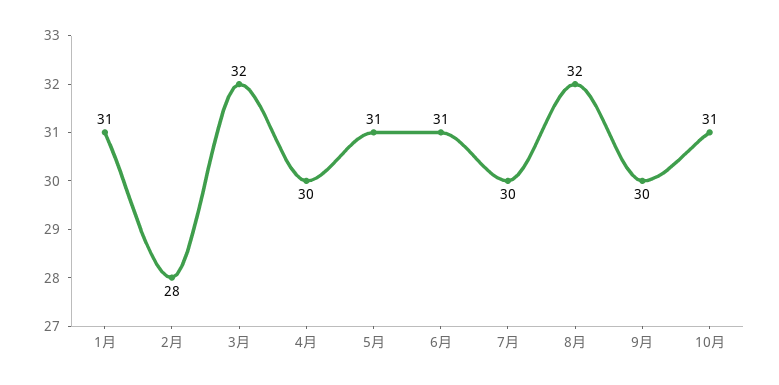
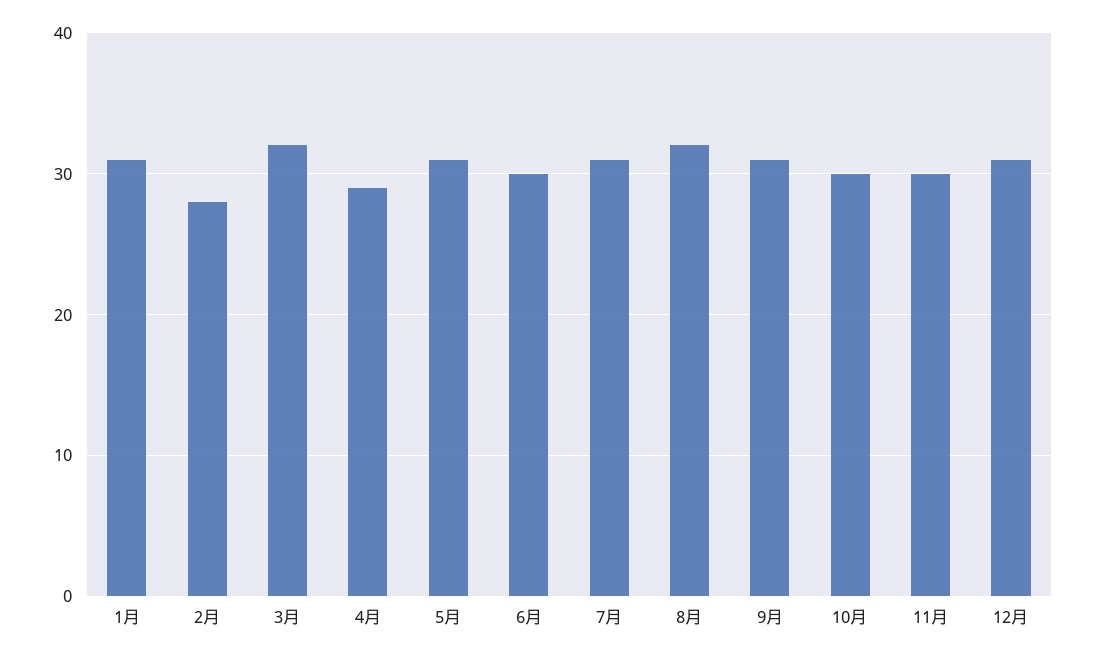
4月: 30 -> 29
6月: 31 -> 30
7月: 30 -> 31
9月: 30 -> 31
10月: 31 -> 30
11月: none -> 30
12月: none -> 31

